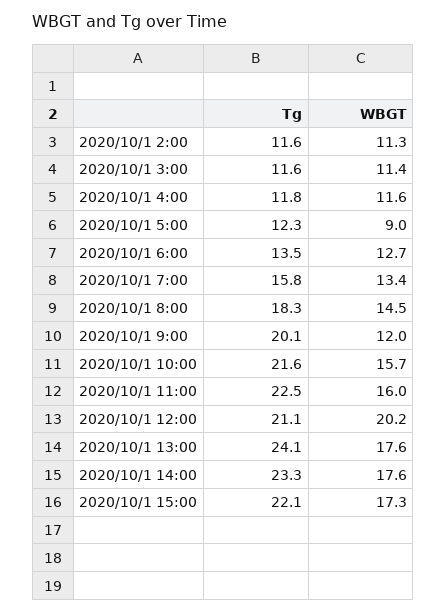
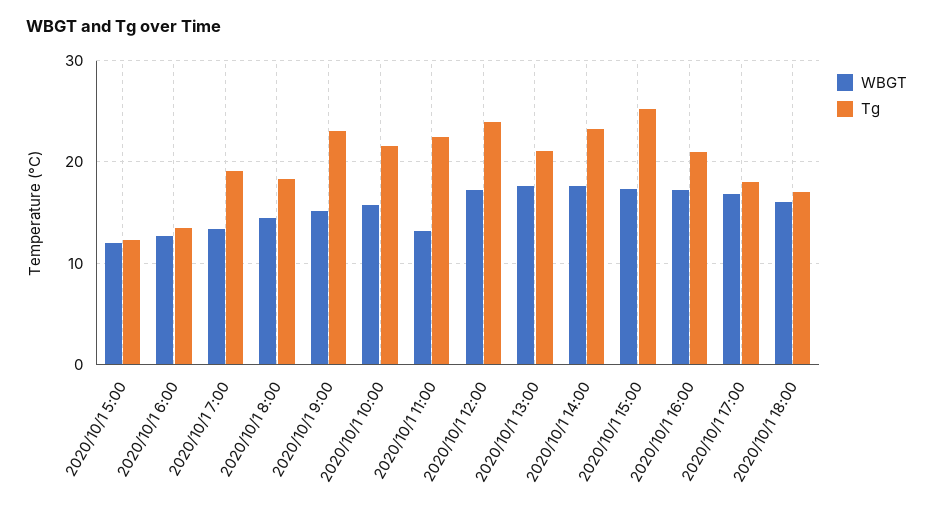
Tg, 2020/10/1 2:00: 11.6 -> none
WBGT, 2020/10/1 2:00: 11.3 -> none
Tg, 2020/10/1 3:00: 11.6 -> none
WBGT, 2020/10/1 3:00: 11.4 -> none
Tg, 2020/10/1 4:00: 11.8 -> none
WBGT, 2020/10/1 4:00: 11.6 -> none
WBGT, 2020/10/1 5:00: 9 -> 12
Tg, 2020/10/1 7:00: 15.8 -> 19
Tg, 2020/10/1 9:00: 20.1 -> 23
WBGT, 2020/10/1 9:00: 12 -> 15
WBGT, 2020/10/1 11:00: 16 -> 13
Tg, 2020/10/1 12:00: 21.1 -> 24
WBGT, 2020/10/1 12:00: 20.2 -> 17
Tg, 2020/10/1 13:00: 24.1 -> 21
Tg, 2020/10/1 15:00: 22.1 -> 25
WBGT, 2020/10/1 16:00: none -> 17
Tg, 2020/10/1 16:00: none -> 21
WBGT, 2020/10/1 17:00: none -> 17
Tg, 2020/10/1 17:00: none -> 18
WBGT, 2020/10/1 18:00: none -> 16
Tg, 2020/10/1 18:00: none -> 17

